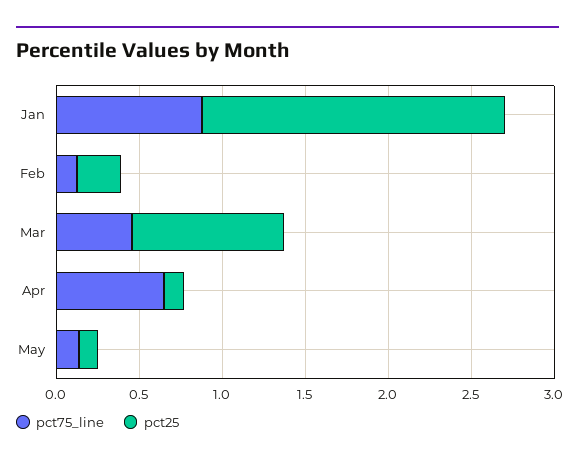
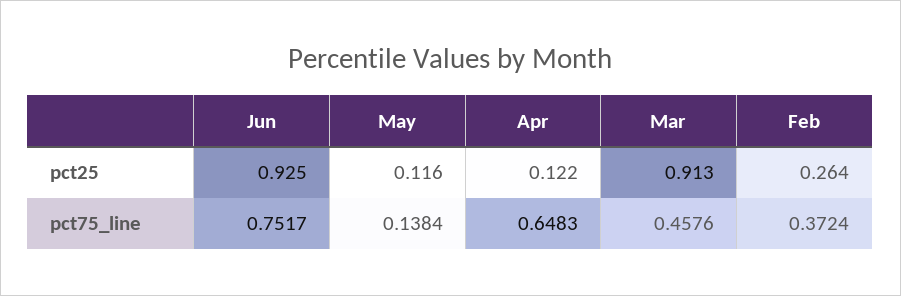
pct75_line, Jan: 0.9 -> none
pct25, Jan: 1.8 -> none
pct75_line, Feb: 0.1 -> 0.3724
pct25, Jun: none -> 0.925
pct75_line, Jun: none -> 0.7517

